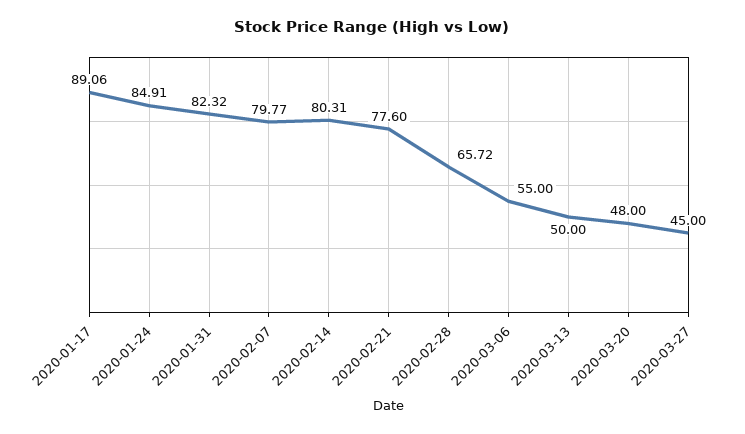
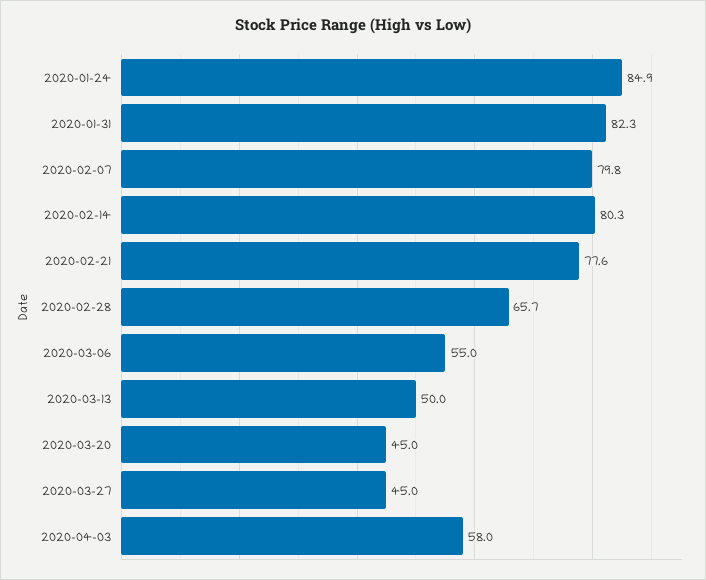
2020-01-17: 89.06 -> none
2020-03-20: 48 -> 45
2020-04-03: none -> 58

